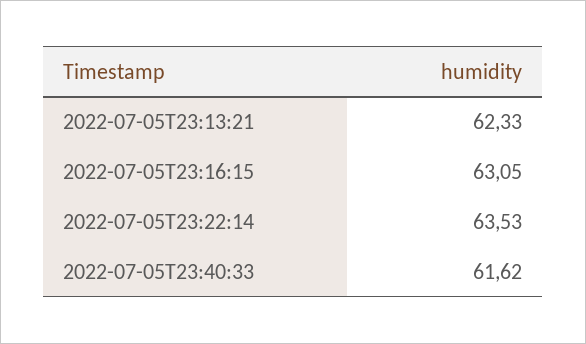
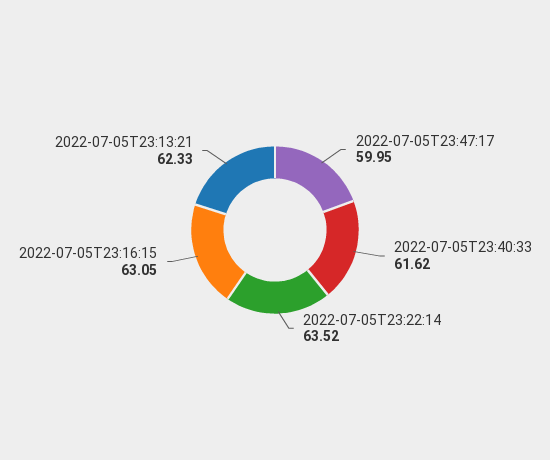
2022-07-05T23:22:14: 63.53 -> 63.52
2022-07-05T23:47:17: none -> 59.95

